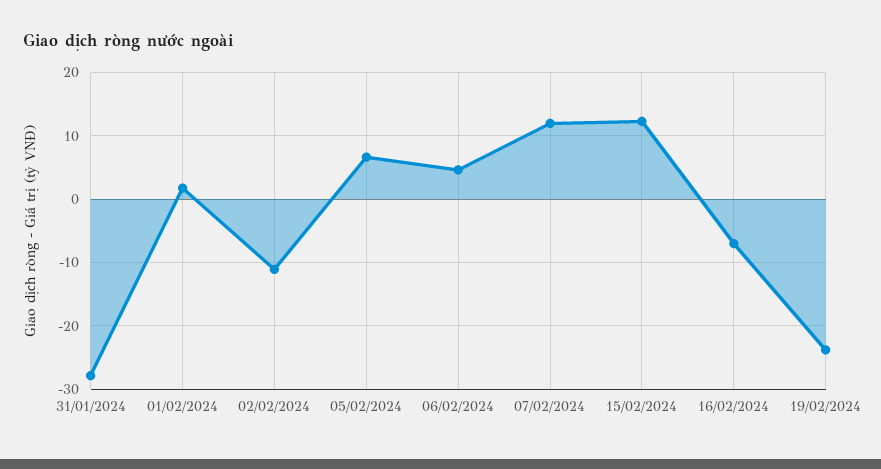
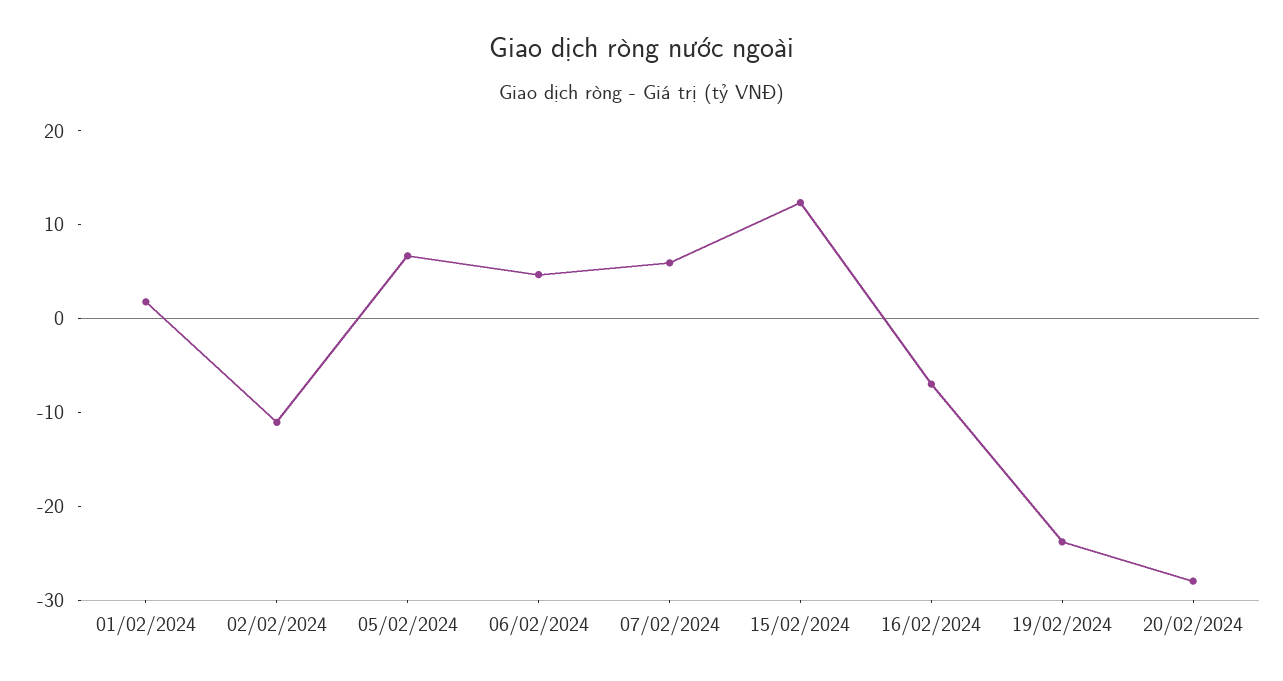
31/01/2024: -28 -> none
07/02/2024: 12 -> 6
20/02/2024: none -> -28

